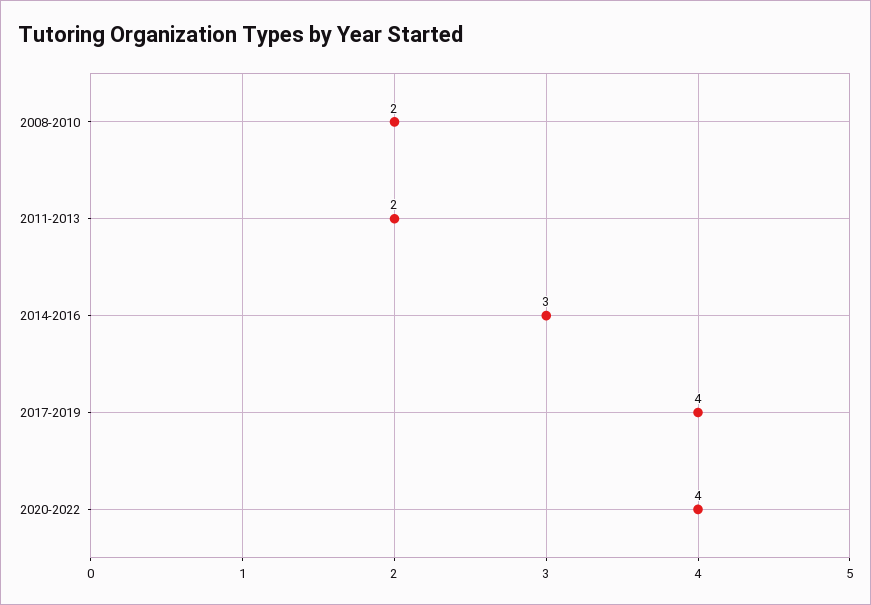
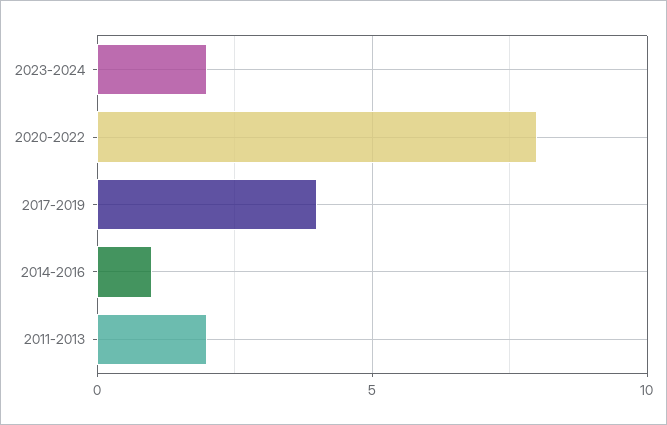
2008-2010: 2 -> none
2014-2016: 3 -> 1
2020-2022: 4 -> 8
2023-2024: none -> 2

